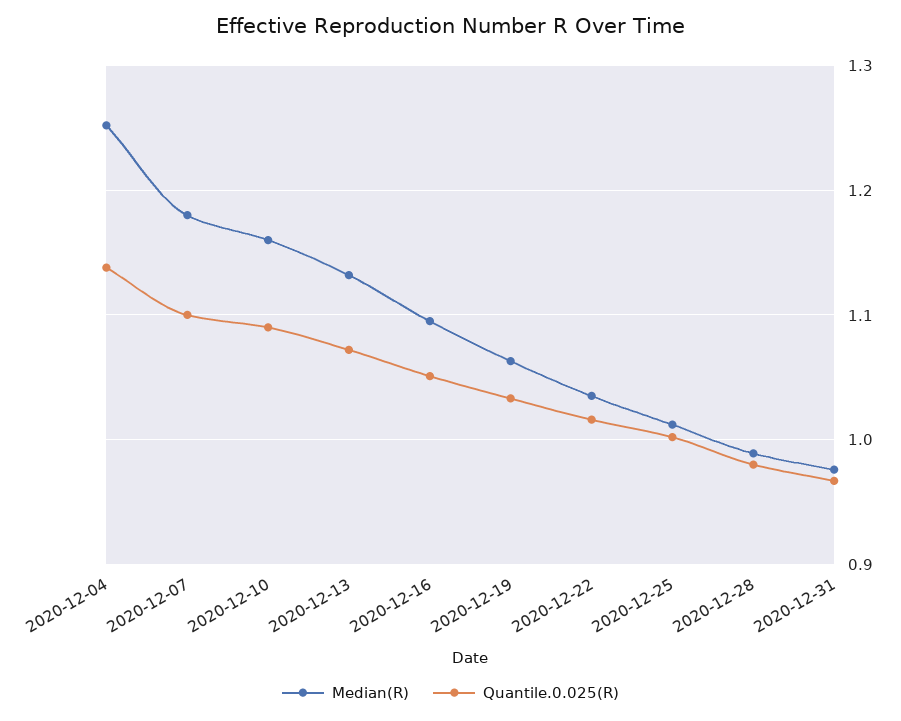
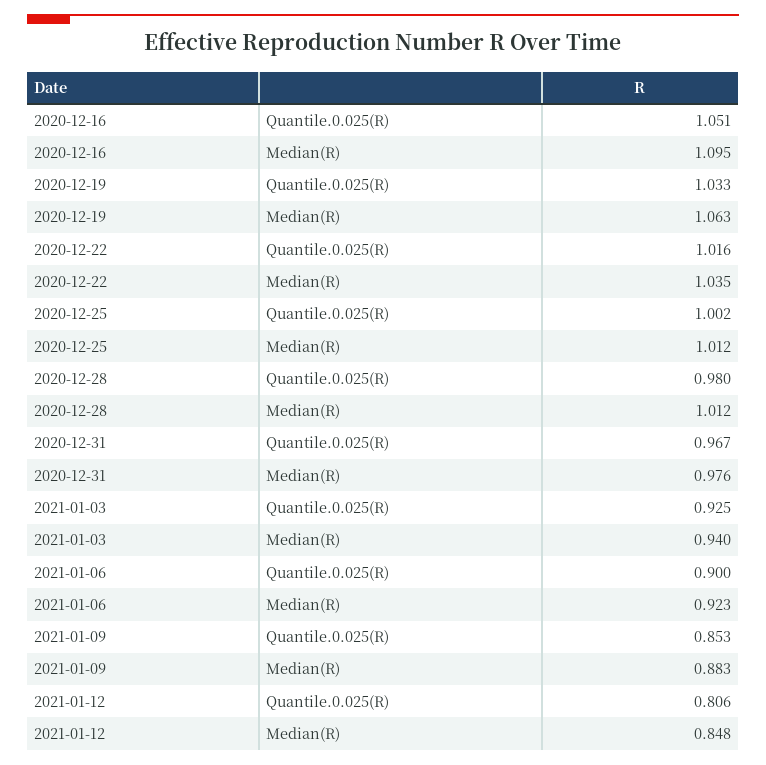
Median(R), 2020-12-04: 1.25 -> none
Quantile.0.025(R), 2020-12-04: 1.14 -> none
Median(R), 2020-12-07: 1.18 -> none
Quantile.0.025(R), 2020-12-07: 1.1 -> none
Median(R), 2020-12-10: 1.16 -> none
Quantile.0.025(R), 2020-12-10: 1.09 -> none
Median(R), 2020-12-13: 1.13 -> none
Quantile.0.025(R), 2020-12-13: 1.07 -> none
Median(R), 2020-12-28: 0.99 -> 1.012
Quantile.0.025(R), 2021-01-03: none -> 0.925
Median(R), 2021-01-03: none -> 0.94
Quantile.0.025(R), 2021-01-06: none -> 0.9
Median(R), 2021-01-06: none -> 0.923
Quantile.0.025(R), 2021-01-09: none -> 0.853
Median(R), 2021-01-09: none -> 0.883
Quantile.0.025(R), 2021-01-12: none -> 0.806
Median(R), 2021-01-12: none -> 0.848

